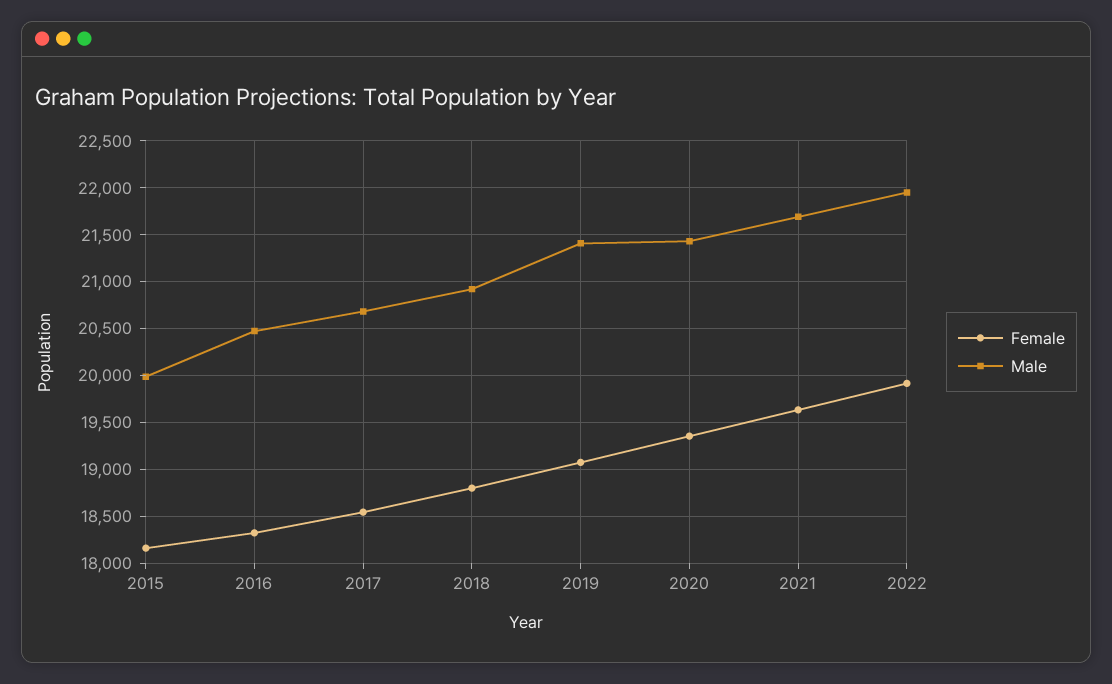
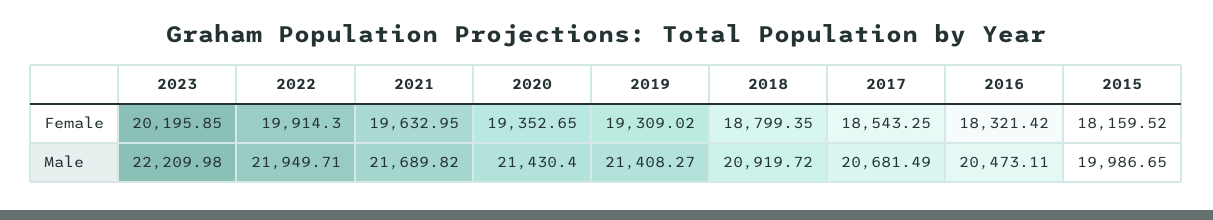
Female, 2019: 19100 -> 19309.02
Female, 2023: none -> 20195.85
Male, 2023: none -> 22209.98

